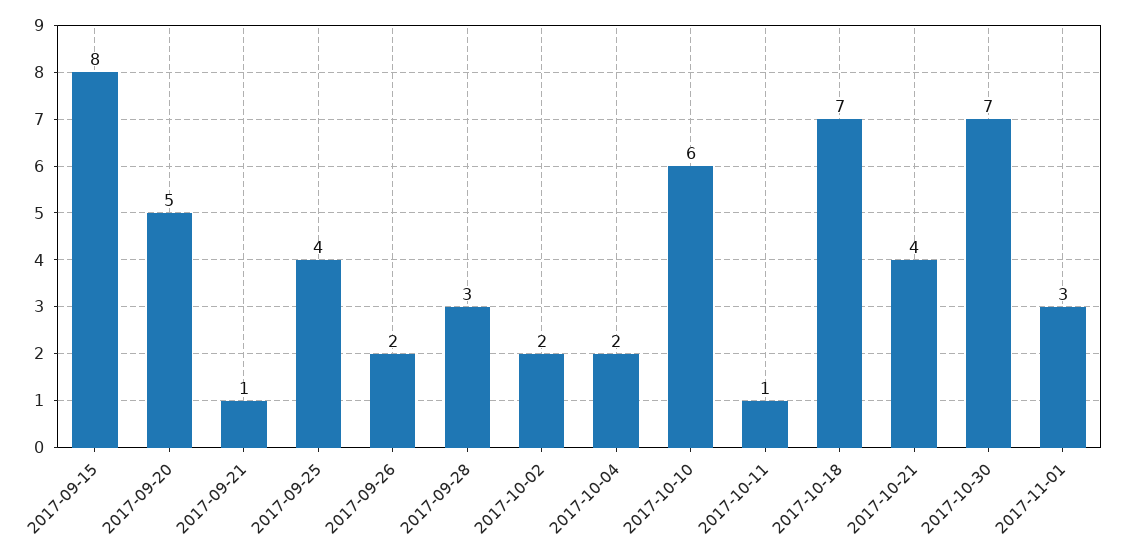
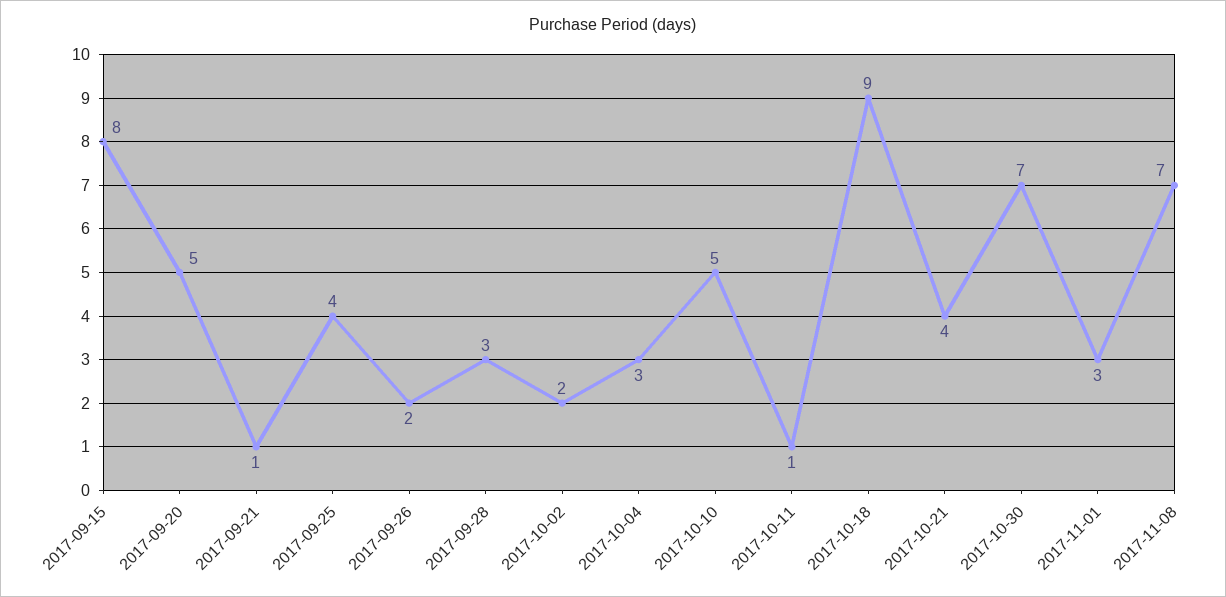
2017-10-04: 2 -> 3
2017-10-10: 6 -> 5
2017-10-18: 7 -> 9
2017-11-08: none -> 7

